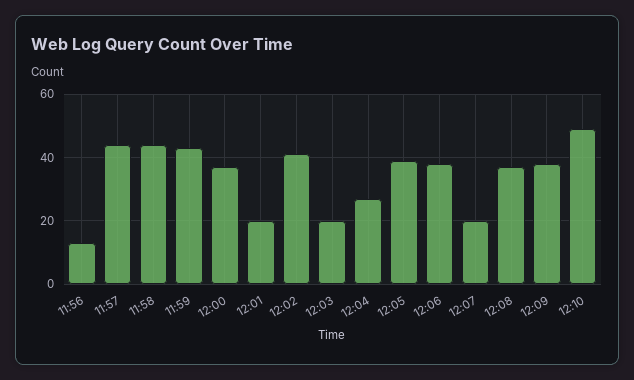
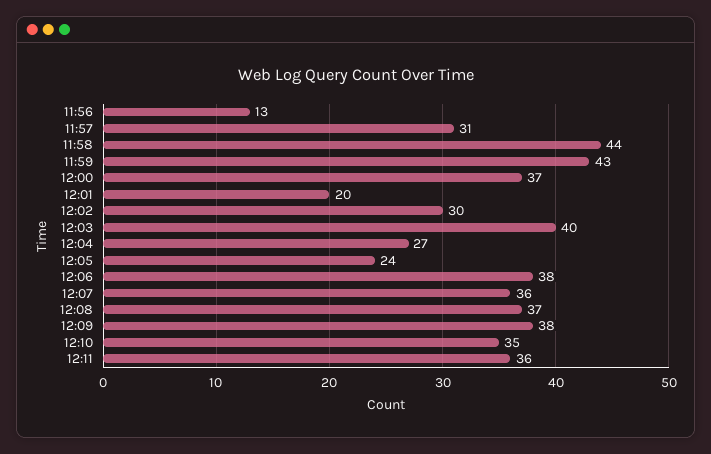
11:57: 45 -> 31
12:02: 40 -> 30
12:03: 20 -> 40
12:05: 40 -> 24
12:07: 20 -> 36
12:10: 50 -> 35
12:11: none -> 36

